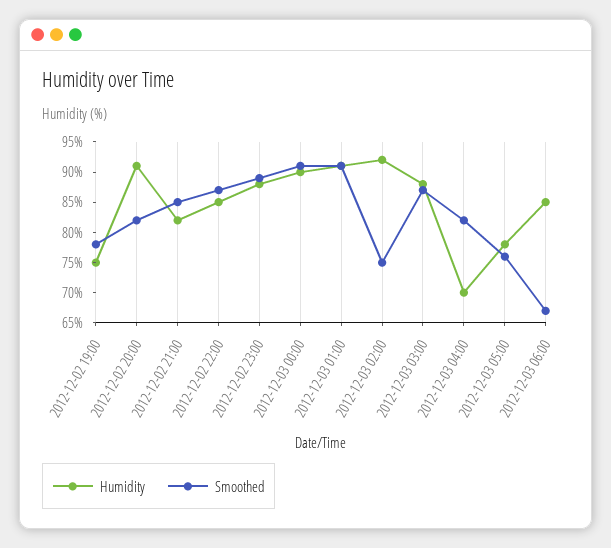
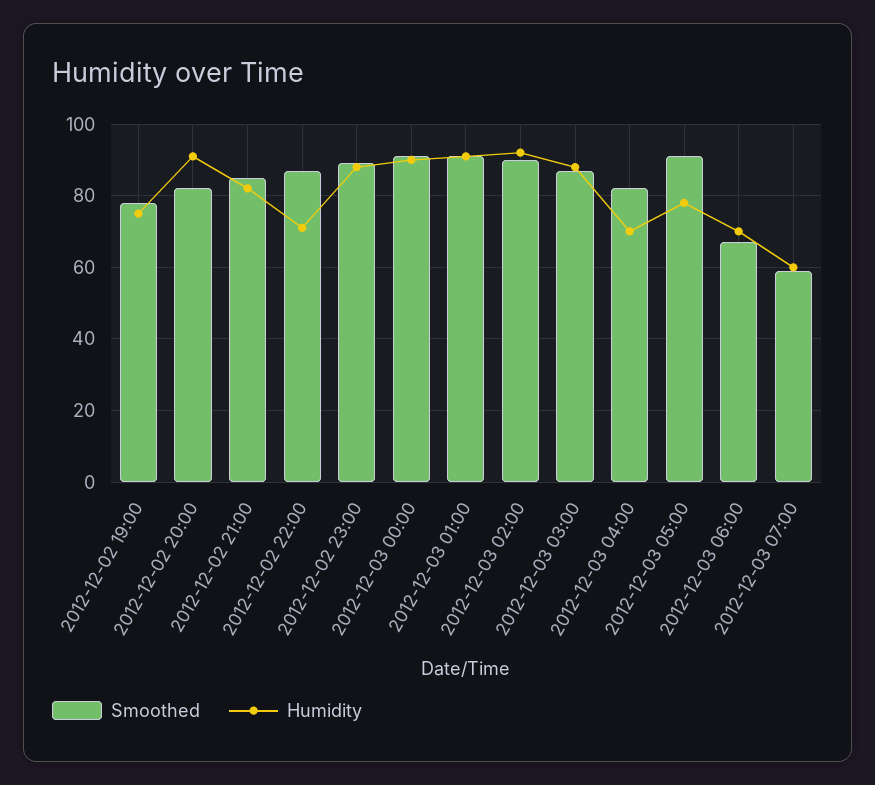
Humidity, 2012-12-02 22:00: 85 -> 70
Smoothed, 2012-12-03 02:00: 75 -> 90
Smoothed, 2012-12-03 05:00: 75 -> 90
Humidity, 2012-12-03 06:00: 85 -> 70
Smoothed, 2012-12-03 07:00: none -> 60
Humidity, 2012-12-03 07:00: none -> 60

